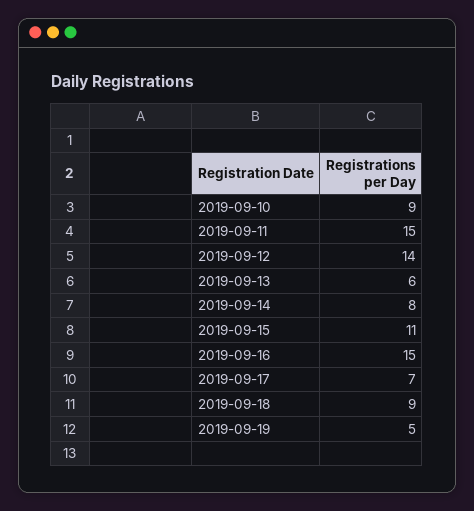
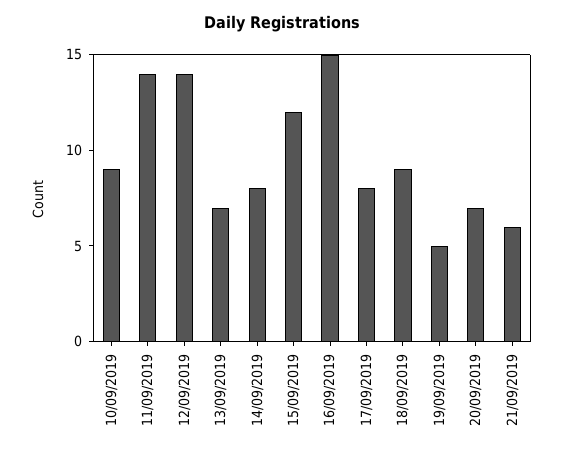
2019-09-11: 15 -> 14
2019-09-13: 6 -> 7
2019-09-15: 11 -> 12
2019-09-17: 7 -> 8
20/09/2019: none -> 7
21/09/2019: none -> 6

